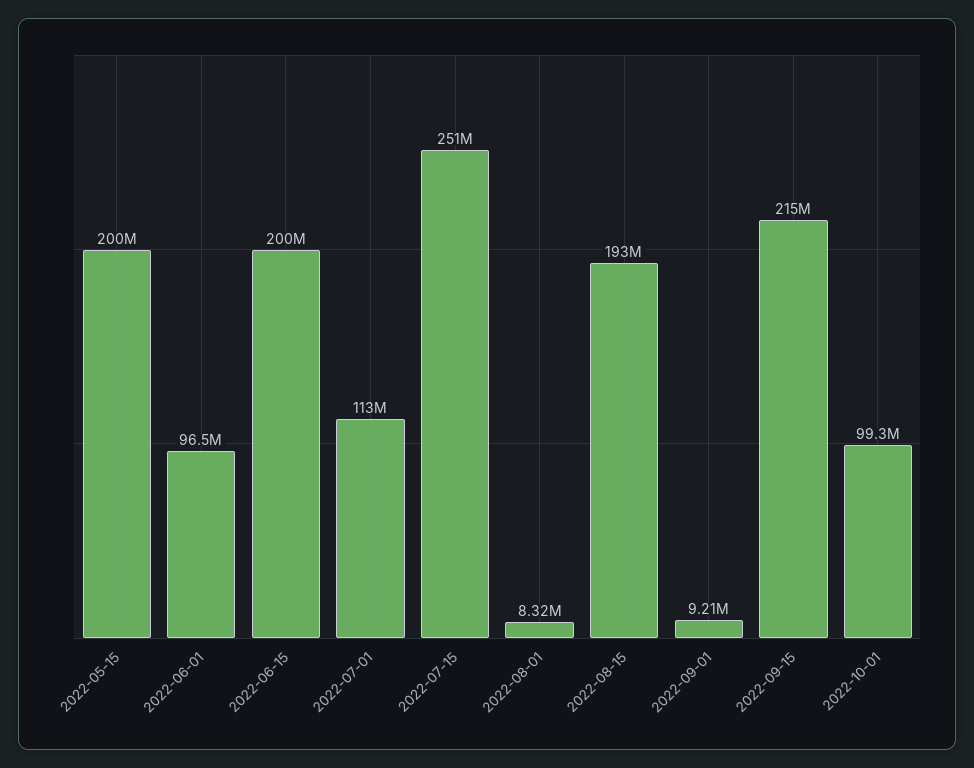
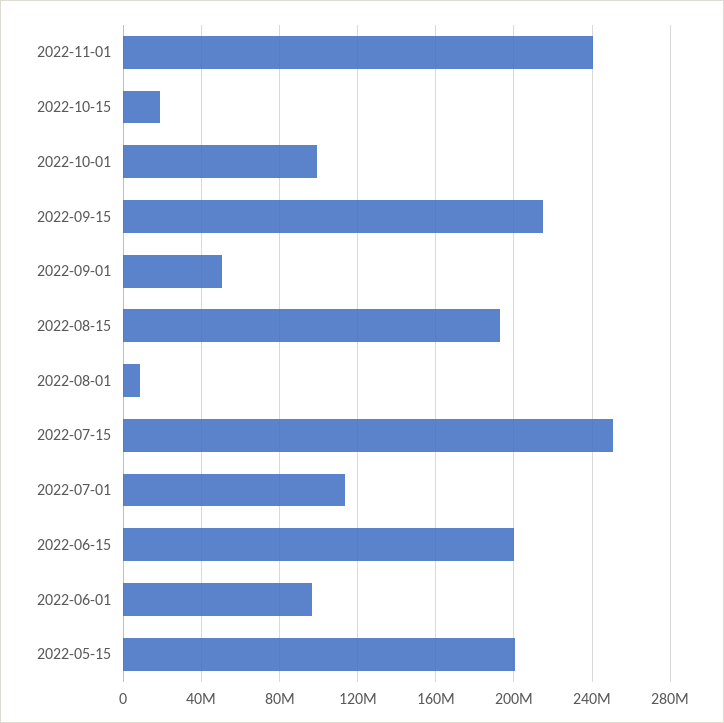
2022-09-01: 9210000 -> 50000000
2022-11-01: none -> 240000000
2022-10-15: none -> 20000000

